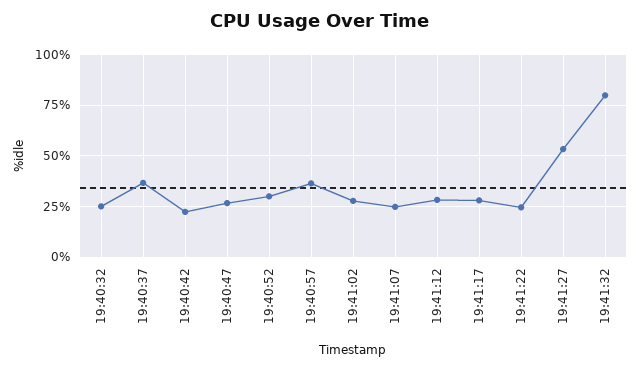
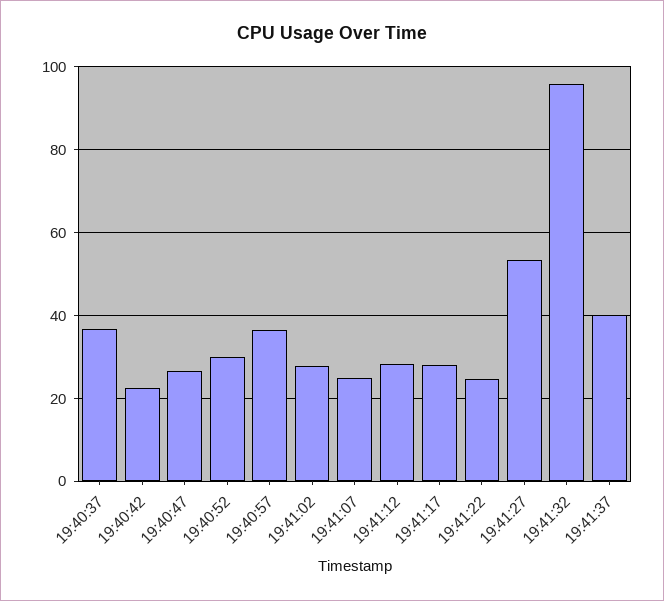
19:40:32: 25 -> none
19:41:32: 80 -> 96
19:41:37: none -> 40

